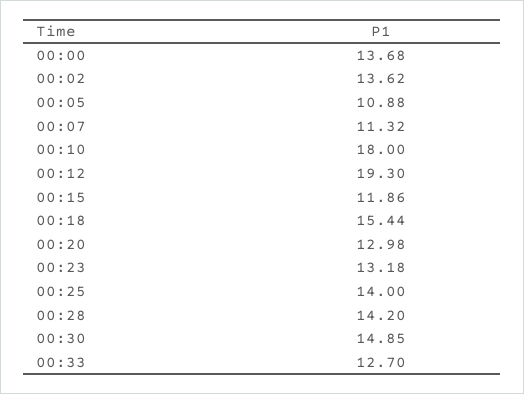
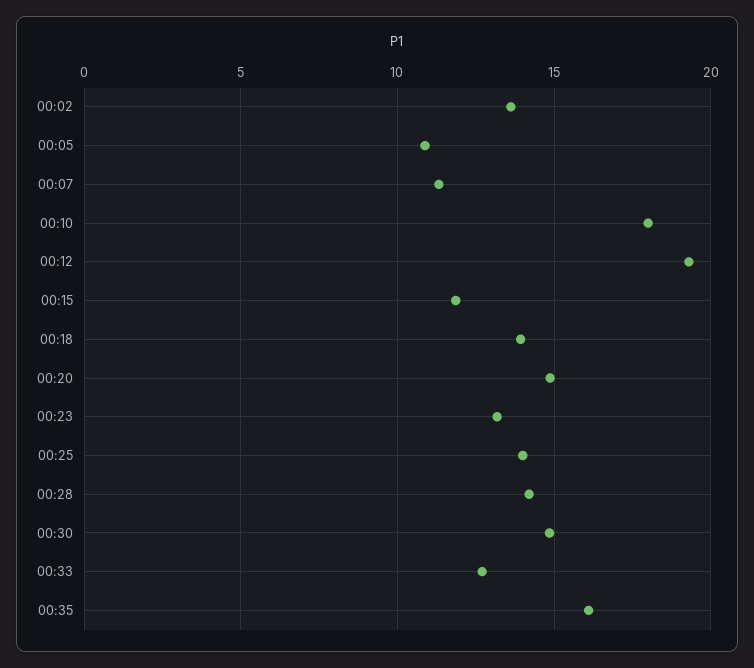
00:00: 13.68 -> none
00:18: 15.44 -> 14
00:20: 12.98 -> 15
00:35: none -> 16

